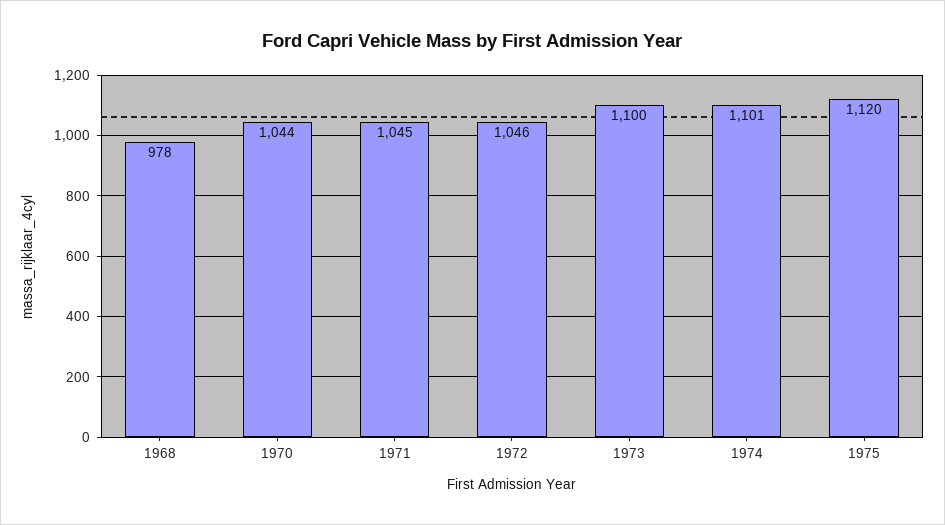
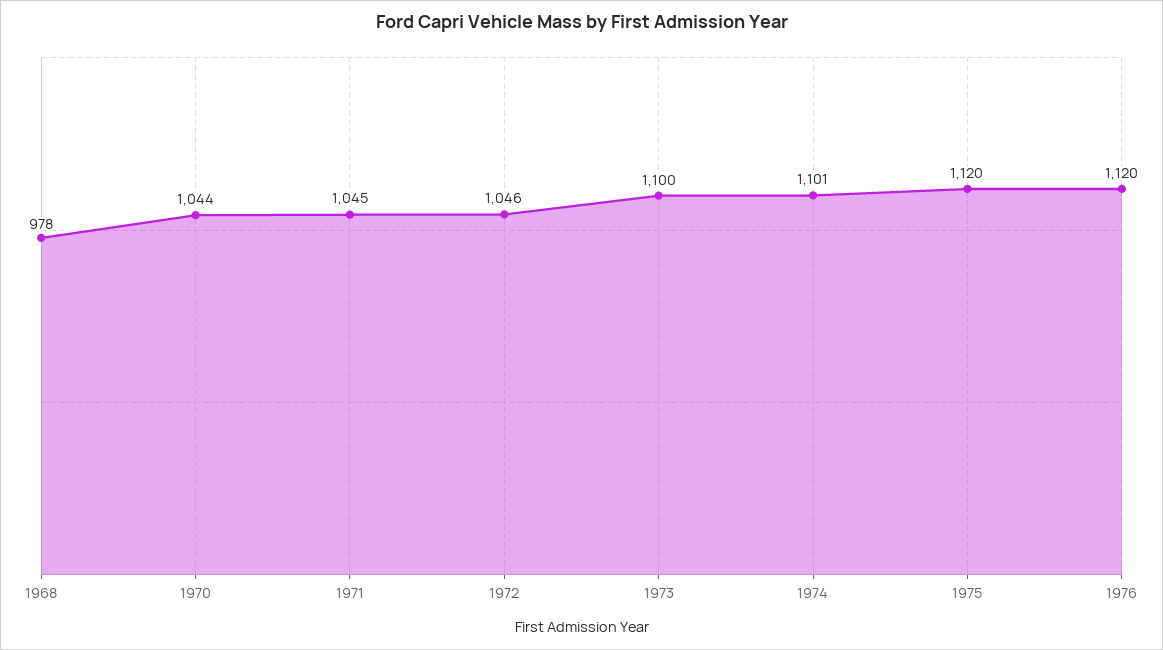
1976: none -> 1120

